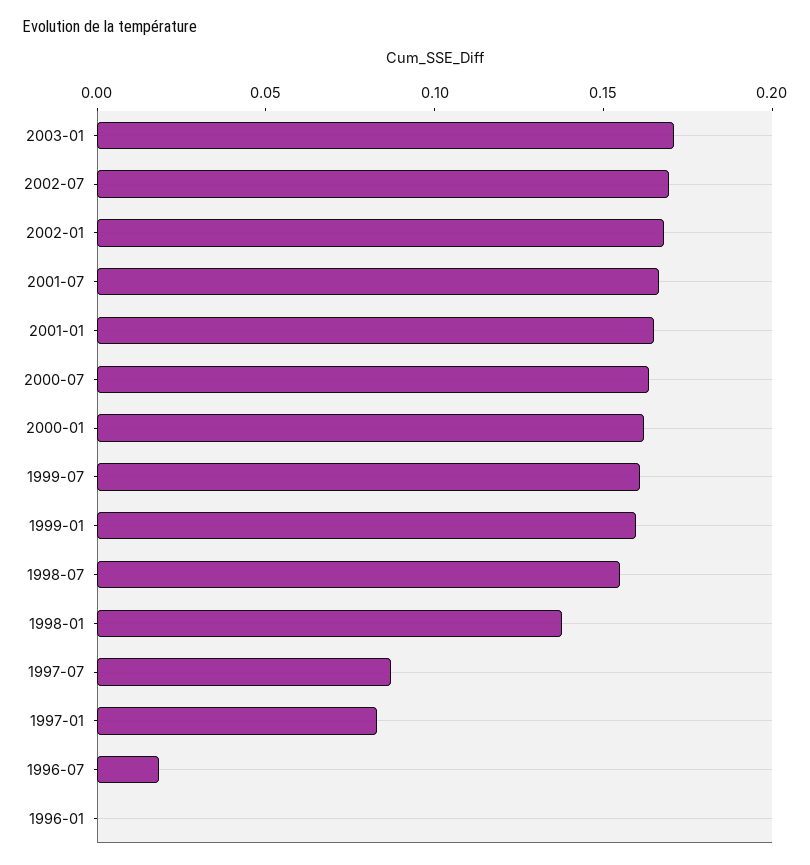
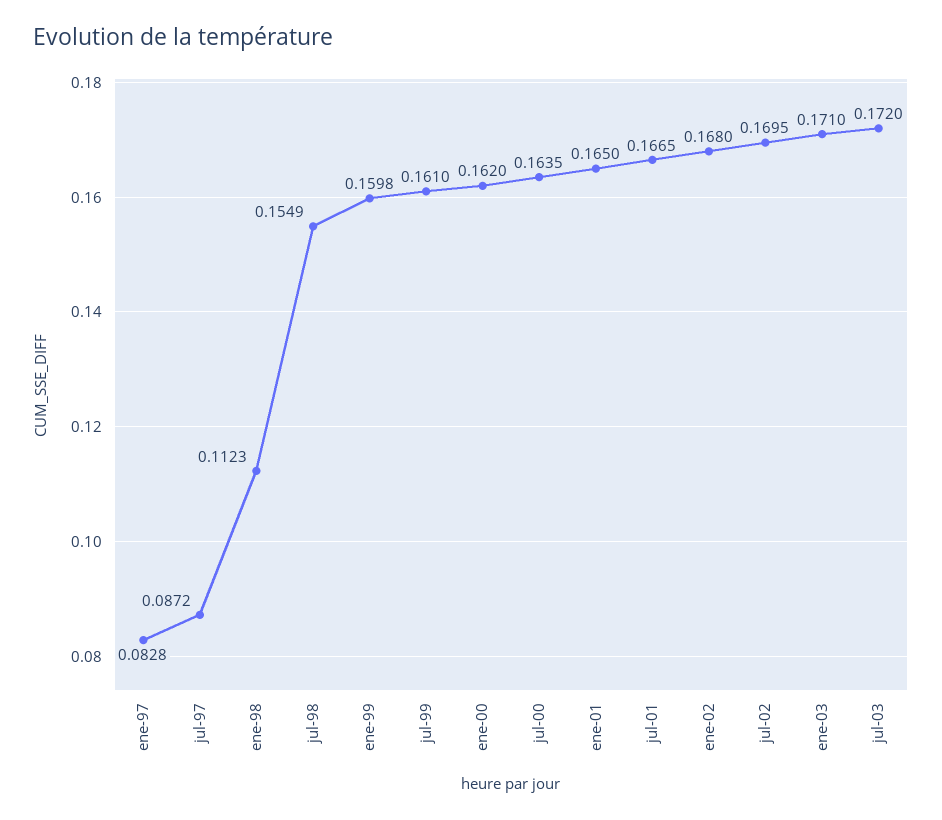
1998-01: 0.14 -> 0.1123
1996-07: 0.02 -> none
1996-01: 0 -> none
jul-03: none -> 0.172

